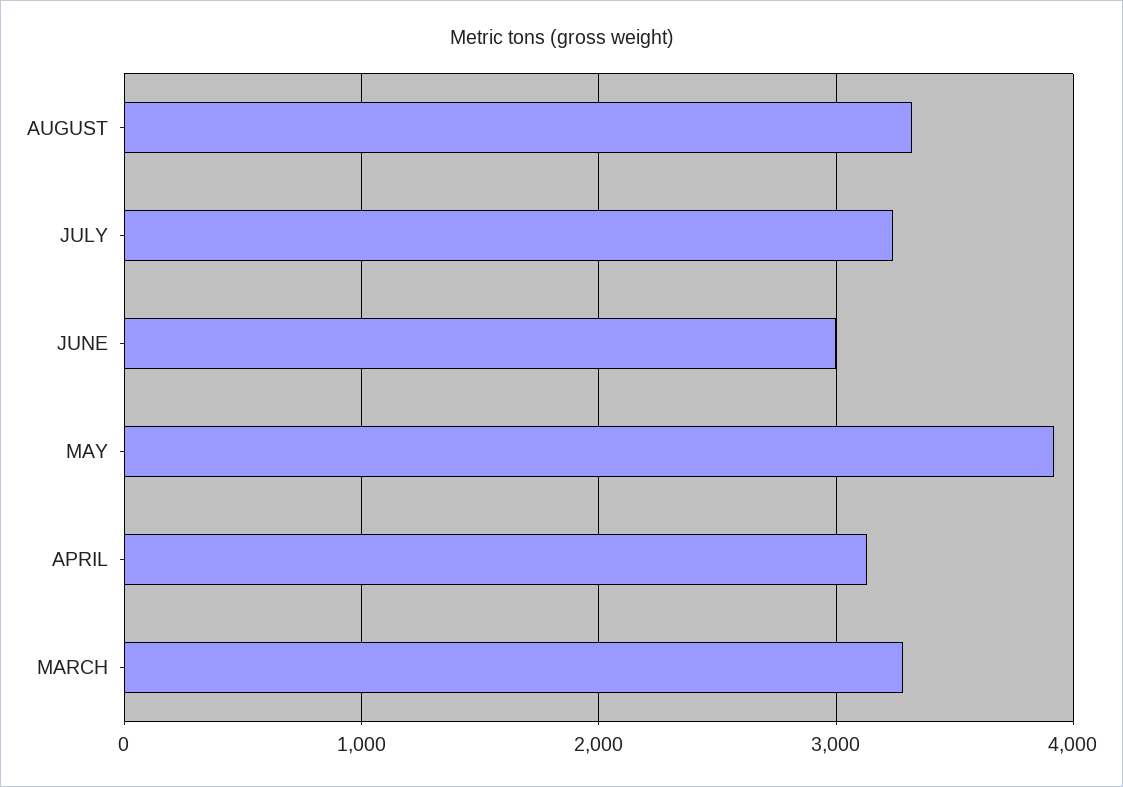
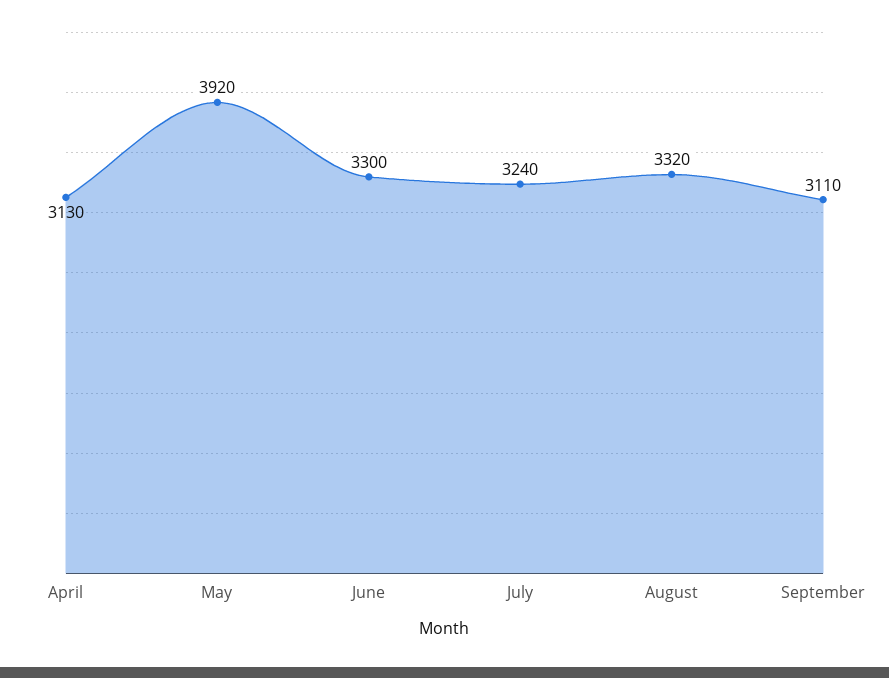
JUNE: 3000 -> 3300
MARCH: 3300 -> none
September: none -> 3110

